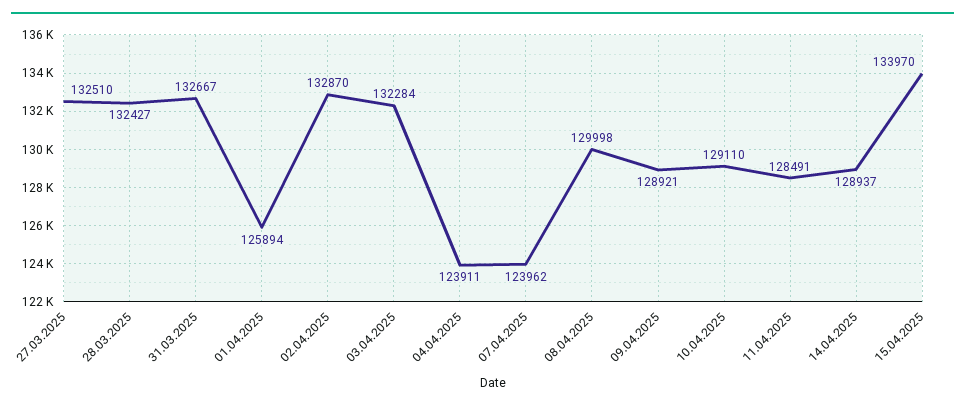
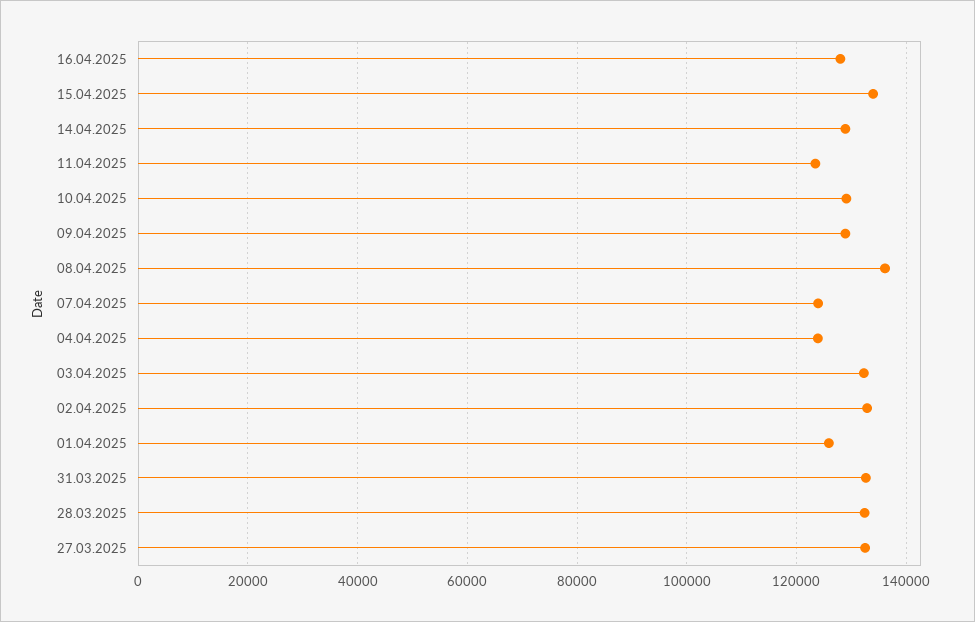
08.04.2025: 129998 -> 136000
11.04.2025: 128491 -> 124000
16.04.2025: none -> 128000

